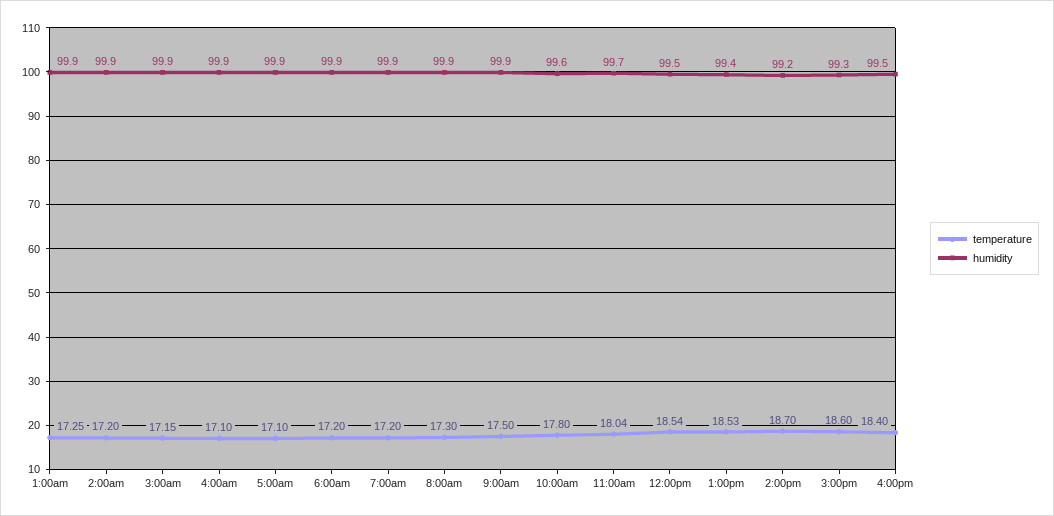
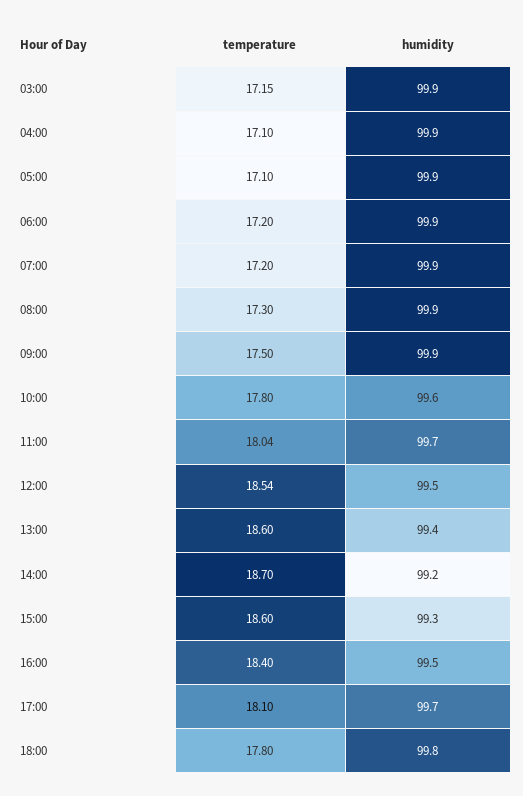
temperature, 1:00am: 17.25 -> none
humidity, 1:00am: 99.9 -> none
temperature, 2:00am: 17.2 -> none
humidity, 2:00am: 99.9 -> none
temperature, 1:00pm: 18.53 -> 18.6
temperature, 17:00: none -> 18.1
humidity, 17:00: none -> 99.7
temperature, 18:00: none -> 17.8
humidity, 18:00: none -> 99.8

